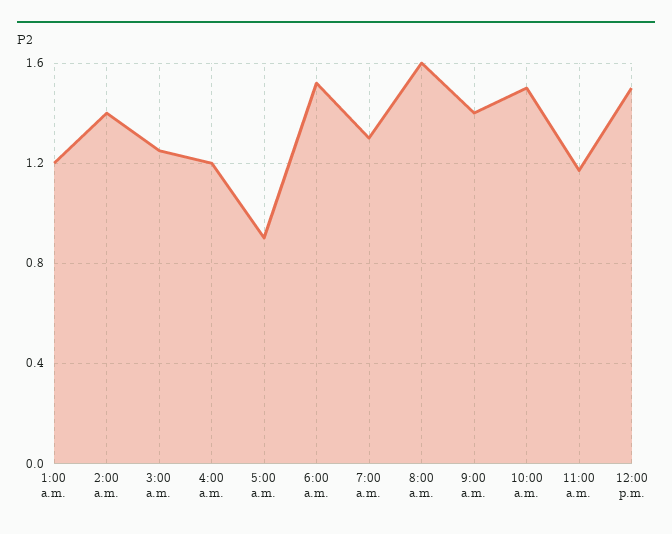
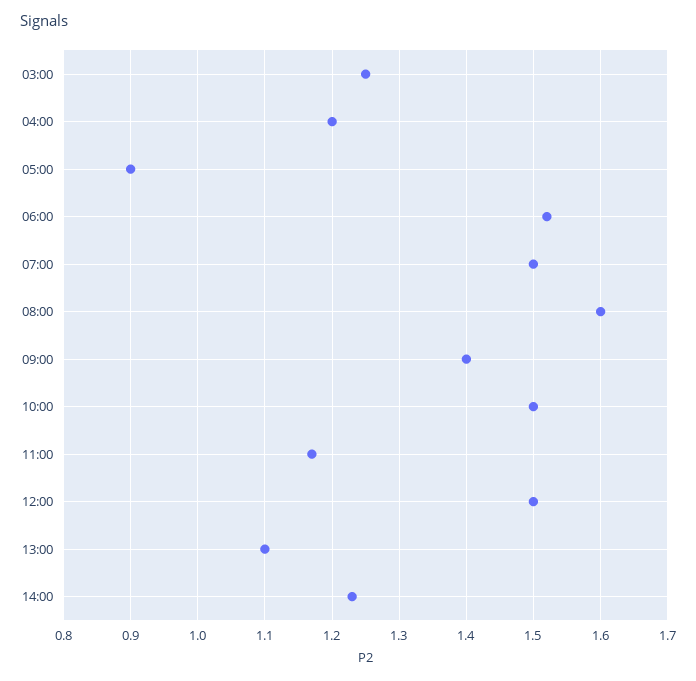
1:00 a.m.: 1.2 -> none
2:00 a.m.: 1.4 -> none
7:00 a.m.: 1.3 -> 1.5
13:00: none -> 1.1
14:00: none -> 1.23

